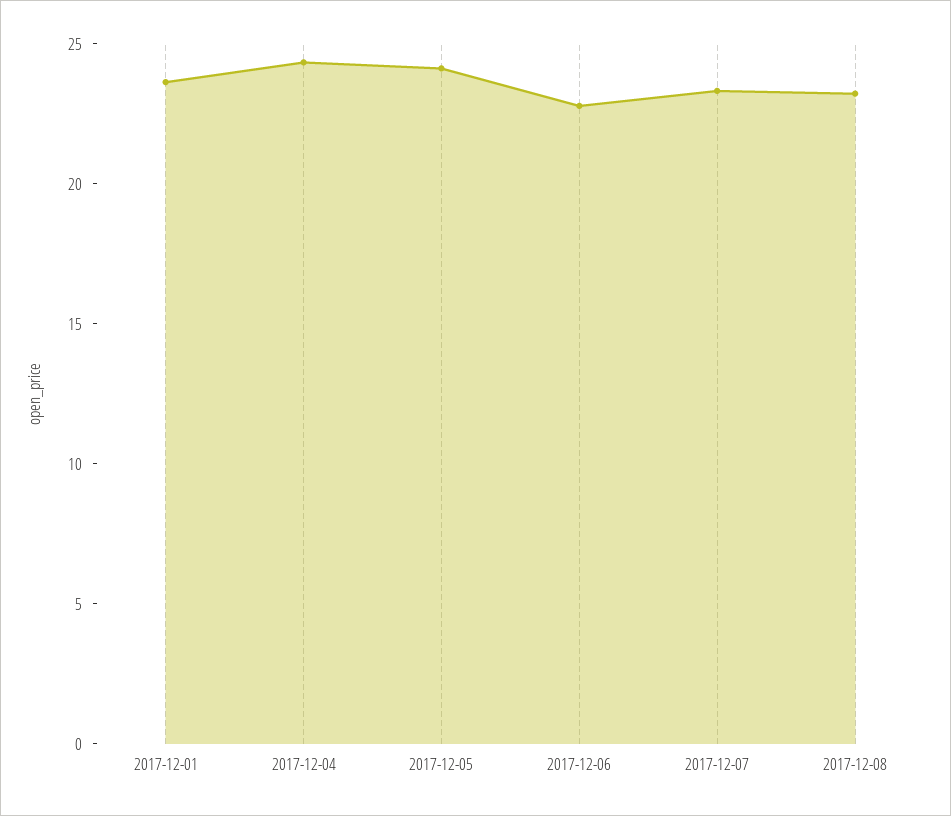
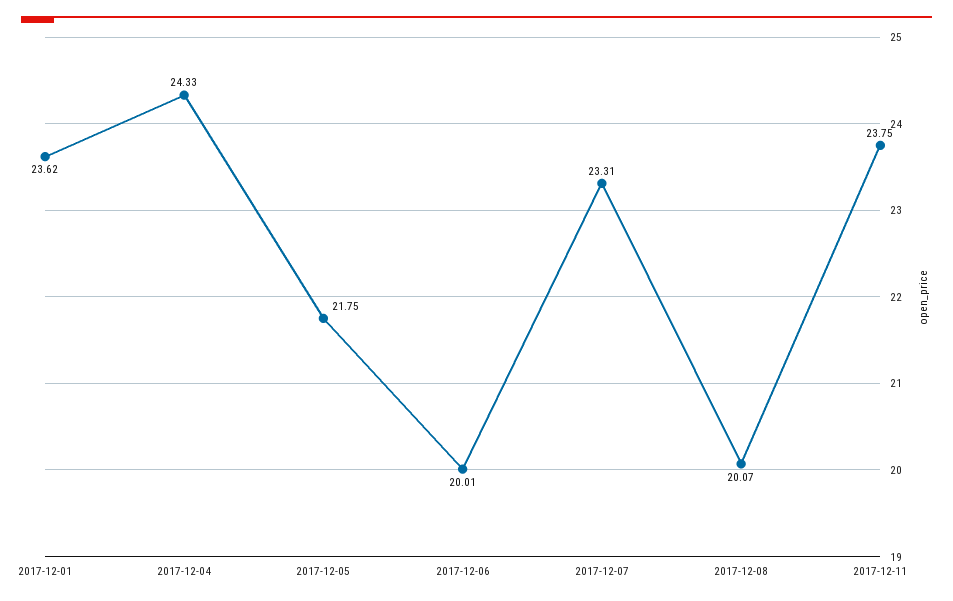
2017-12-05: 24 -> 21.75
2017-12-06: 23 -> 20.01
2017-12-08: 23 -> 20.07
2017-12-11: none -> 23.75

